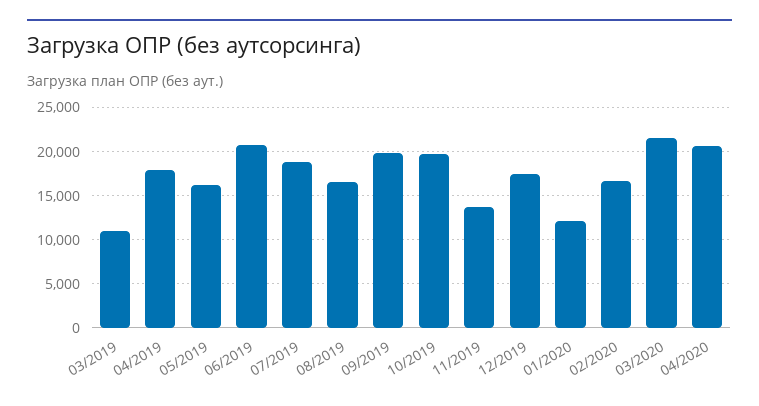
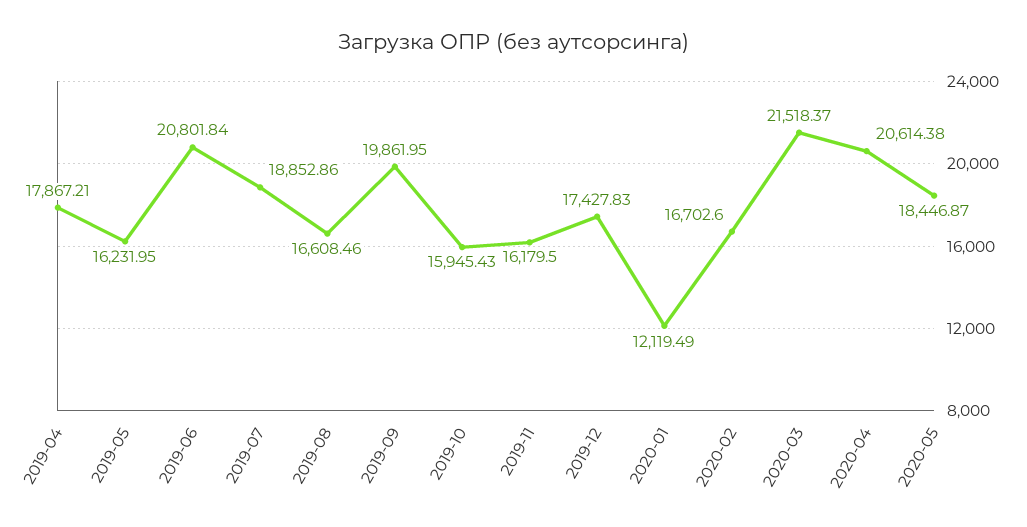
03/2019: 11000 -> none
10/2019: 20000 -> 15945.43
11/2019: 14000 -> 16179.5
2020-05: none -> 18446.87

